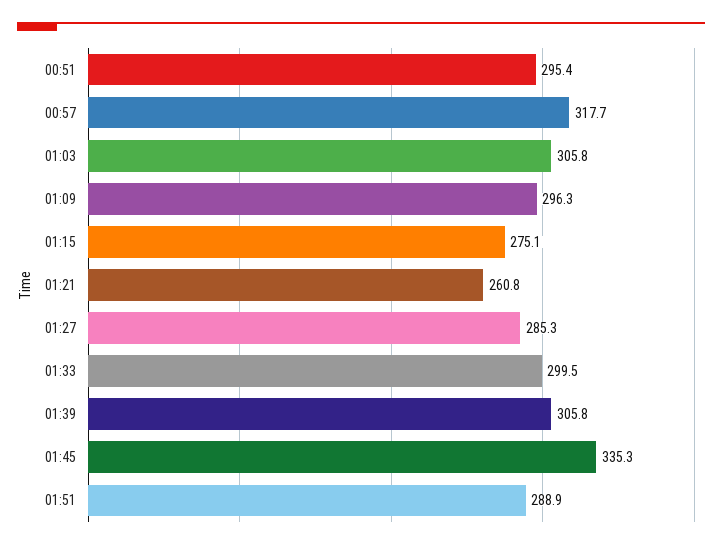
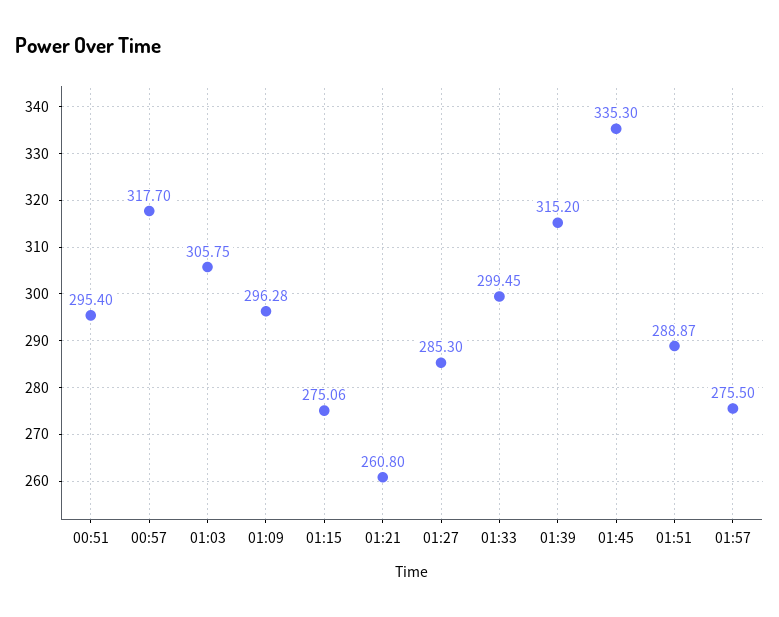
01:39: 305.8 -> 315.2
01:57: none -> 275.5

